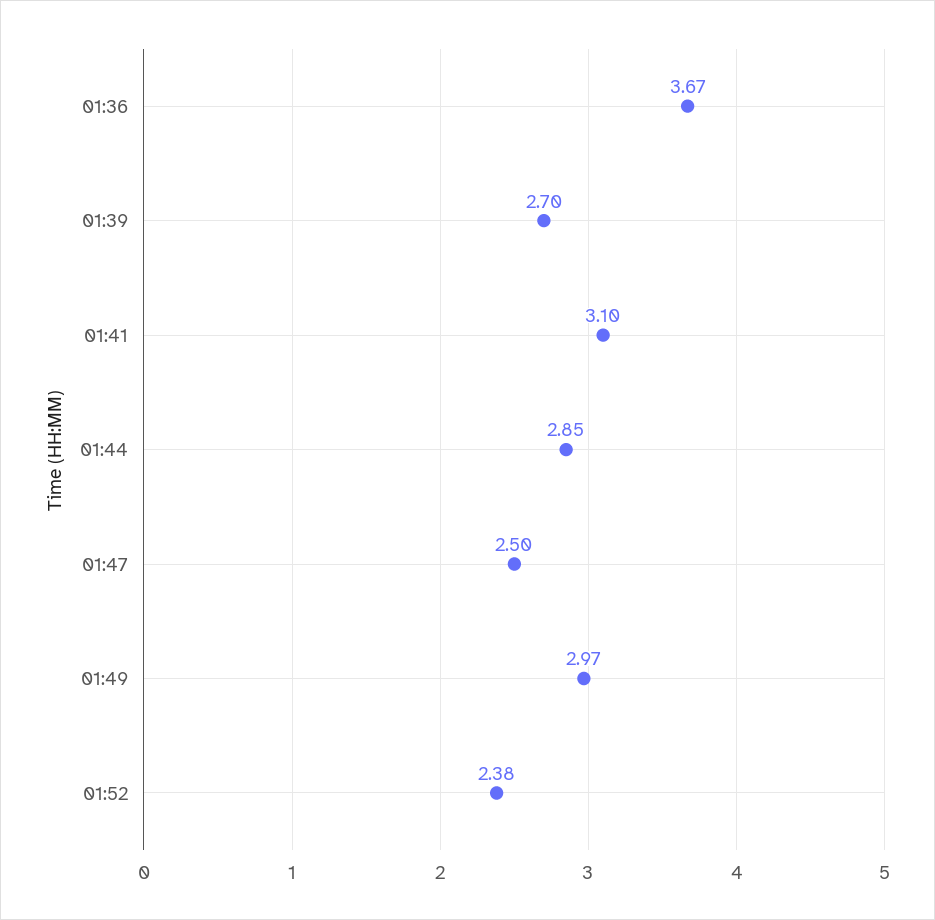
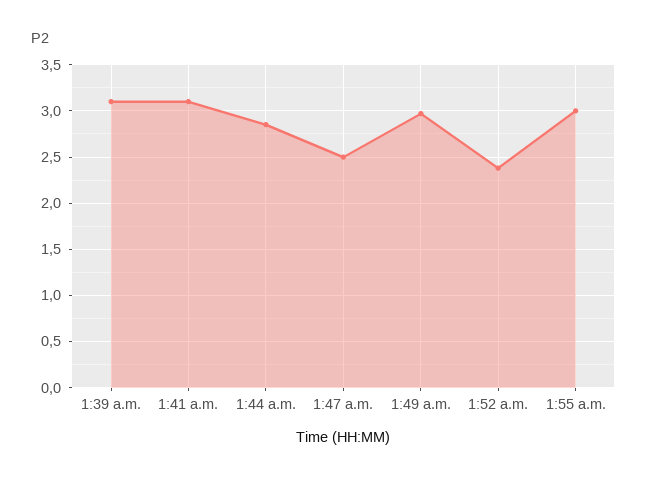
01:36: 3.67 -> none
01:39: 2.7 -> 3.1
1:55 a.m.: none -> 3

